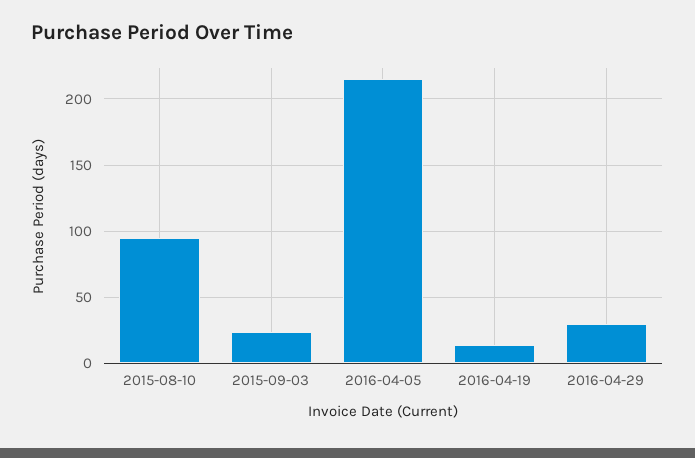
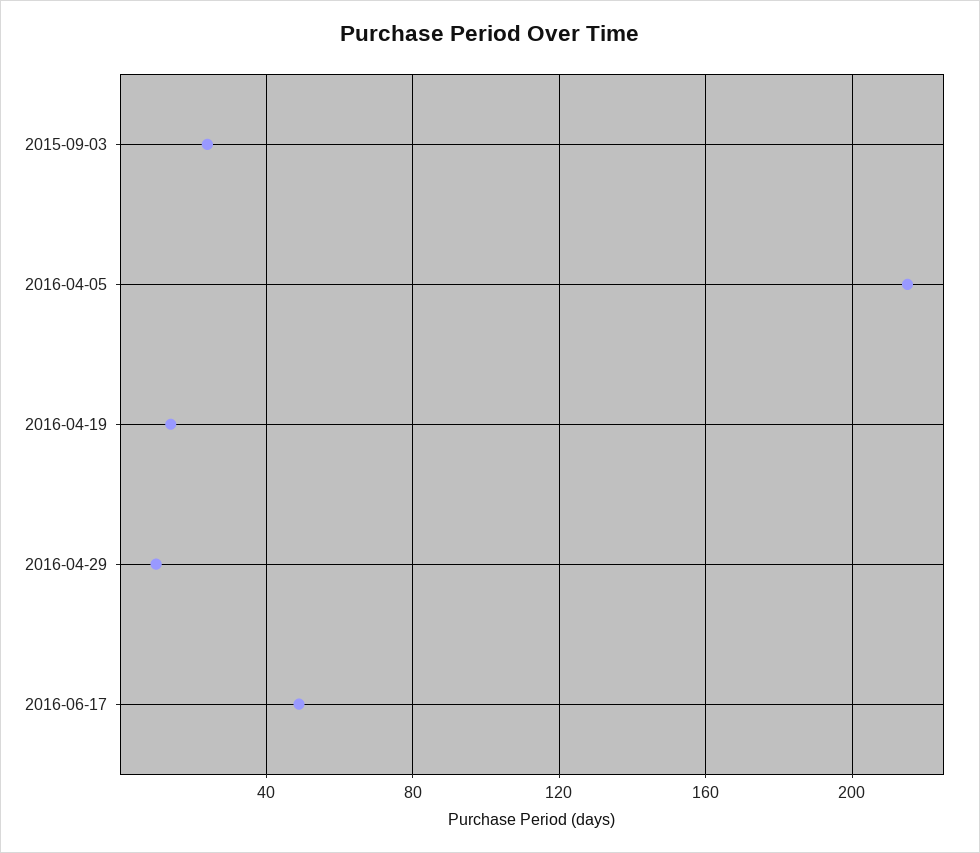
2015-08-10: 95 -> none
2016-04-29: 30 -> 10
2016-06-17: none -> 50

